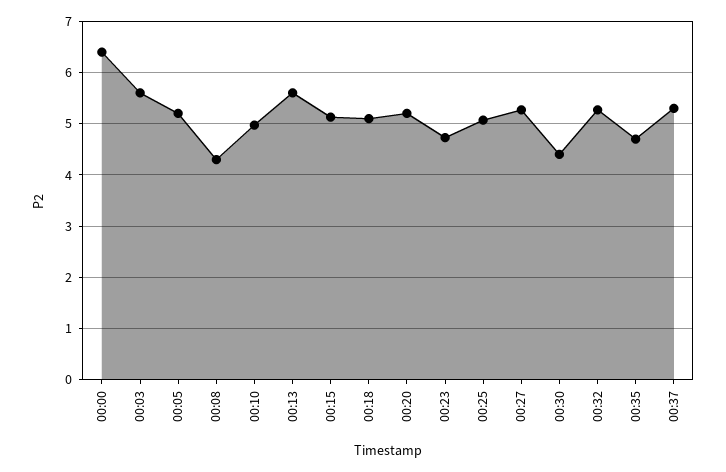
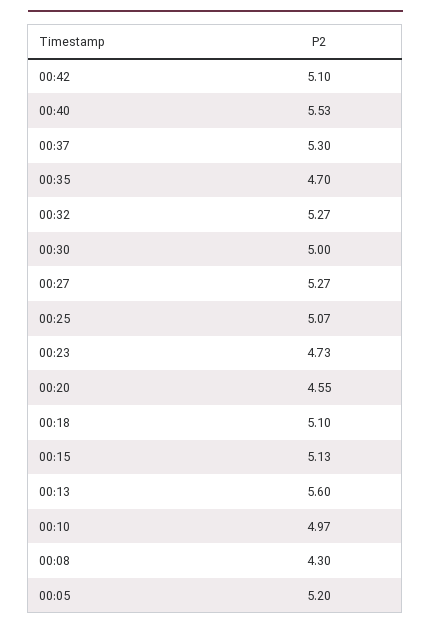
00:00: 6.4 -> none
00:03: 5.6 -> none
00:20: 5.2 -> 4.55
00:30: 4.4 -> 5
00:42: none -> 5.1
00:40: none -> 5.53

